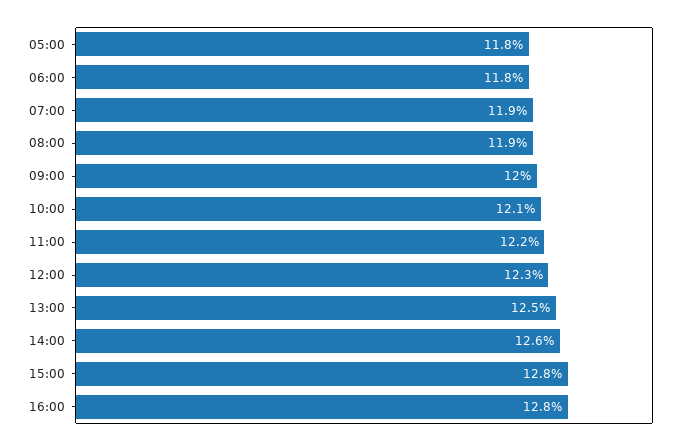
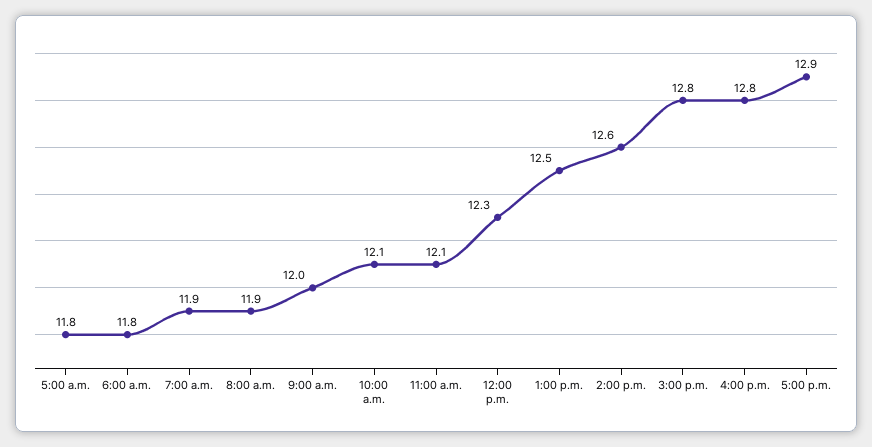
11:00: 12.2 -> 12.1
5:00 p.m.: none -> 12.9

